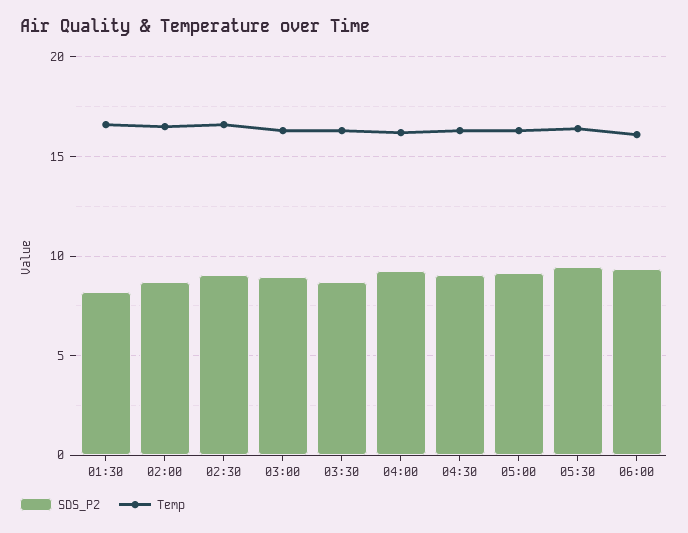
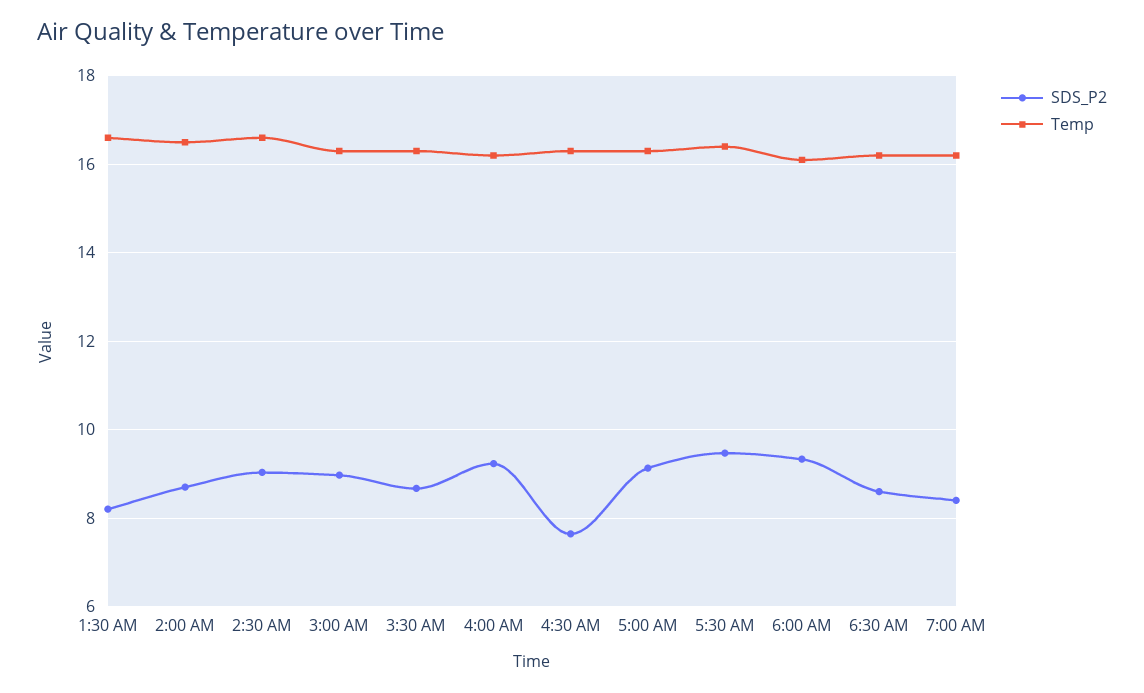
SDS_P2, 04:30: 9 -> 7.6
SDS_P2, 6:30 AM: none -> 8.6
Temp, 6:30 AM: none -> 16.2
SDS_P2, 7:00 AM: none -> 8.4
Temp, 7:00 AM: none -> 16.2

